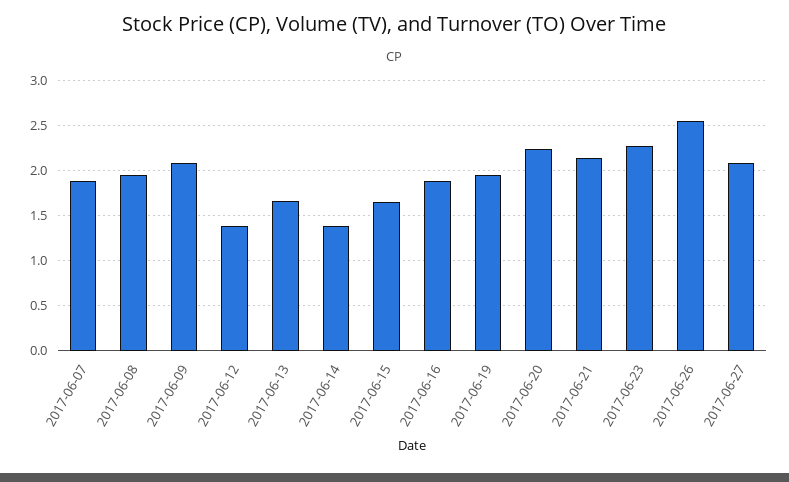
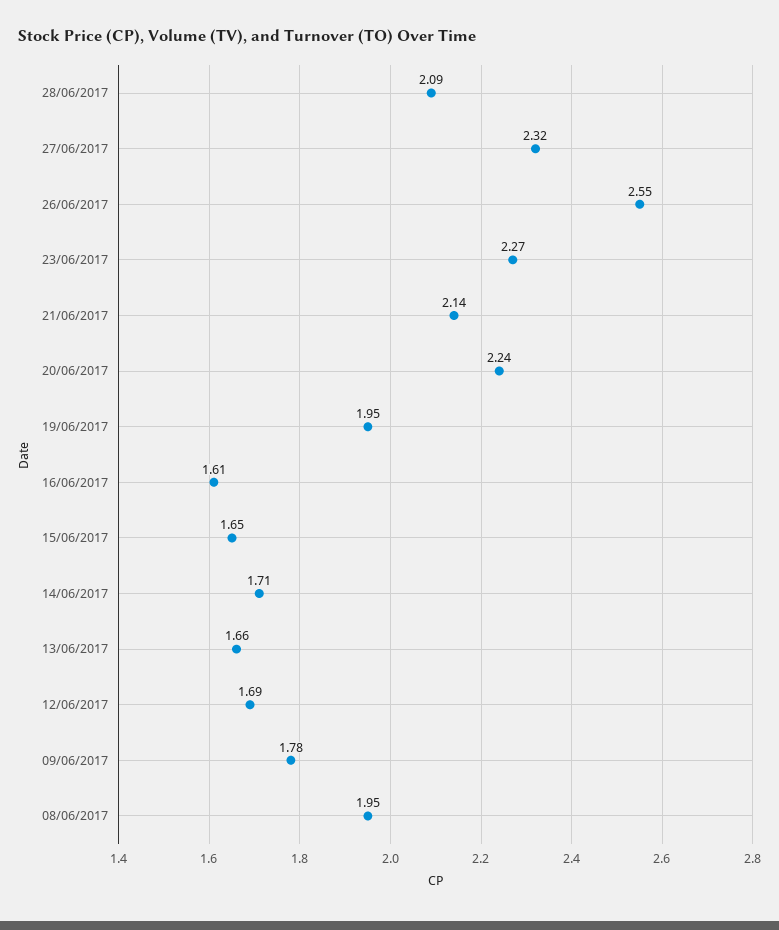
2017-06-07: 1.9 -> none
2017-06-09: 2.1 -> 1.78
2017-06-12: 1.4 -> 1.69
2017-06-14: 1.4 -> 1.71
2017-06-16: 1.9 -> 1.61
2017-06-27: 2.1 -> 2.32
28/06/2017: none -> 2.09

